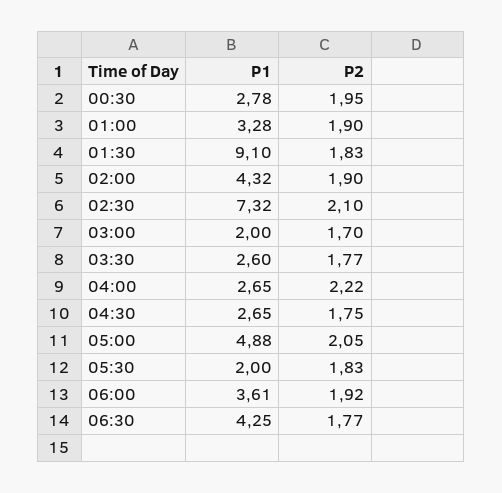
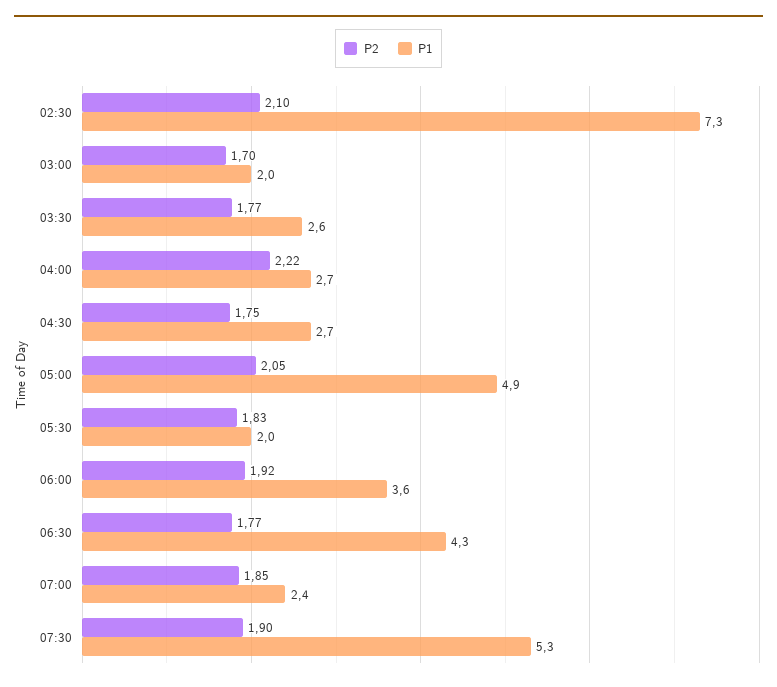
P1, 00:30: 2.78 -> none
P2, 00:30: 1.95 -> none
P1, 01:00: 3.28 -> none
P2, 01:00: 1.9 -> none
P1, 01:30: 9.1 -> none
P2, 01:30: 1.83 -> none
P1, 02:00: 4.32 -> none
P2, 02:00: 1.9 -> none
P2, 07:00: none -> 1.85
P1, 07:00: none -> 2.4
P2, 07:30: none -> 1.9
P1, 07:30: none -> 5.3

